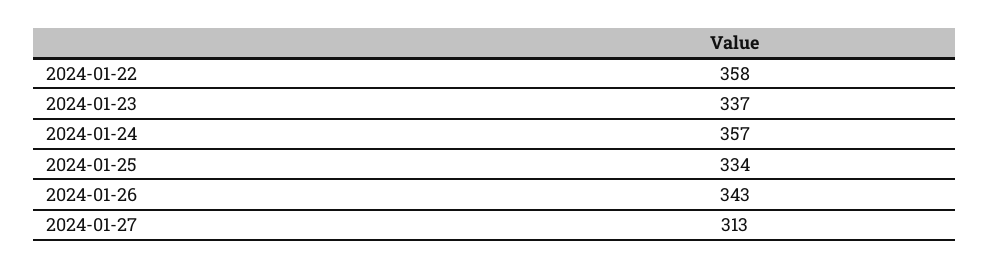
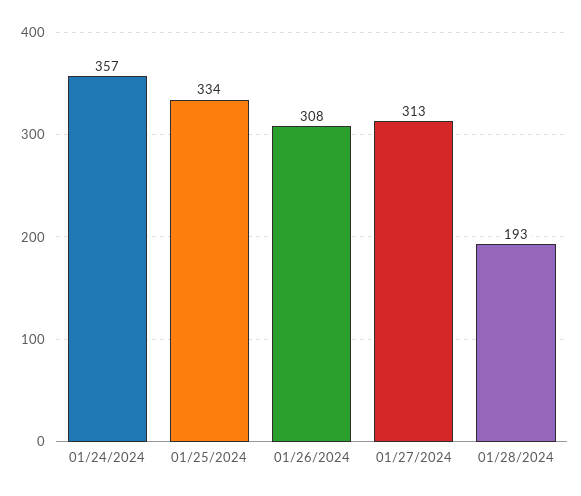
2024-01-22: 358 -> none
2024-01-23: 337 -> none
2024-01-26: 343 -> 308
01/28/2024: none -> 193

